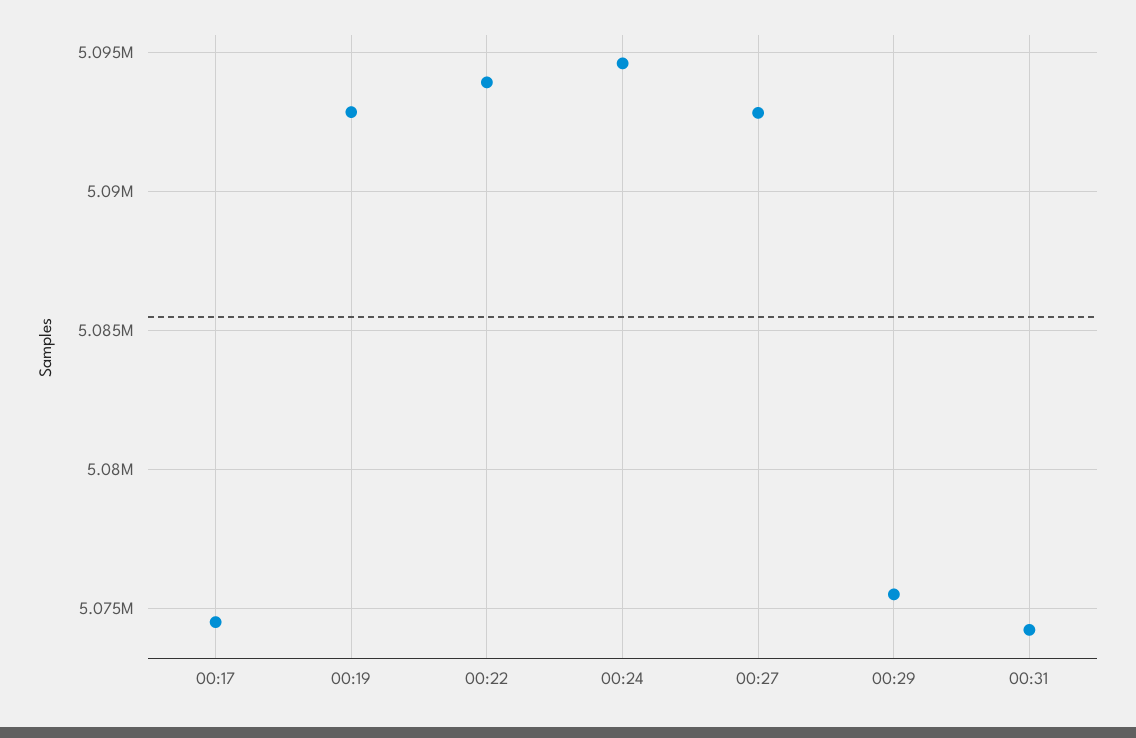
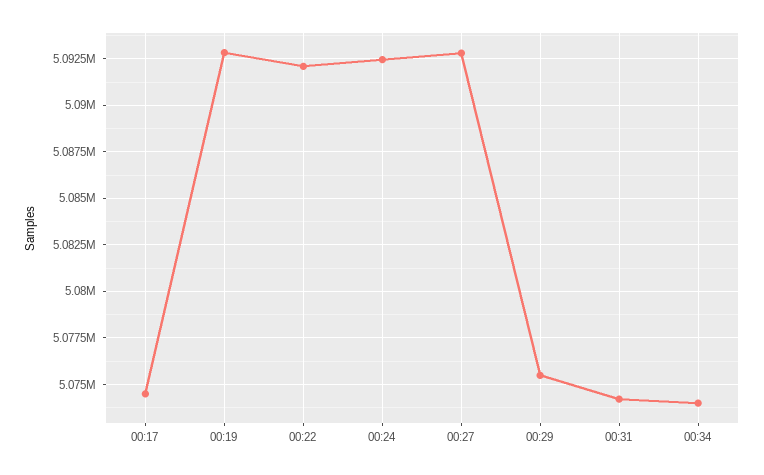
00:22: 5094000 -> 5092000
00:24: 5094500 -> 5092500
00:34: none -> 5074000

